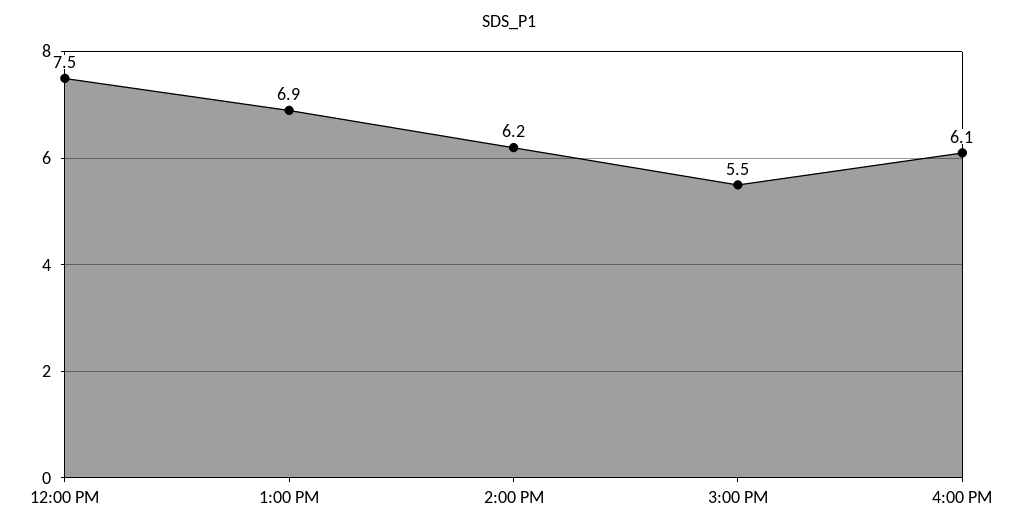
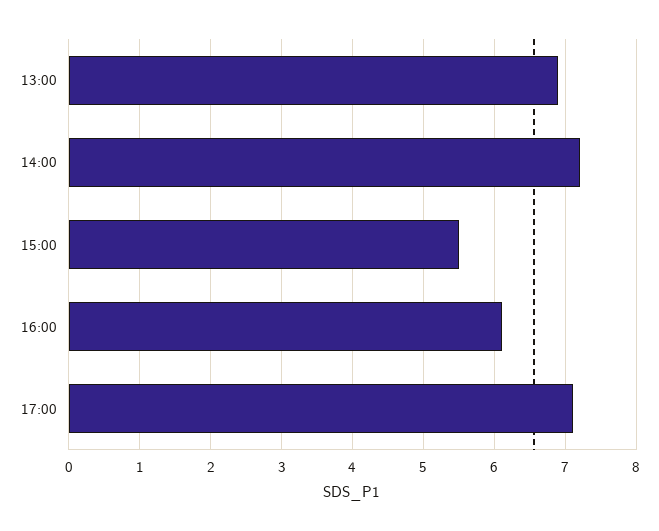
12:00 PM: 7.5 -> none
2:00 PM: 6.2 -> 7.2
17:00: none -> 7.1

